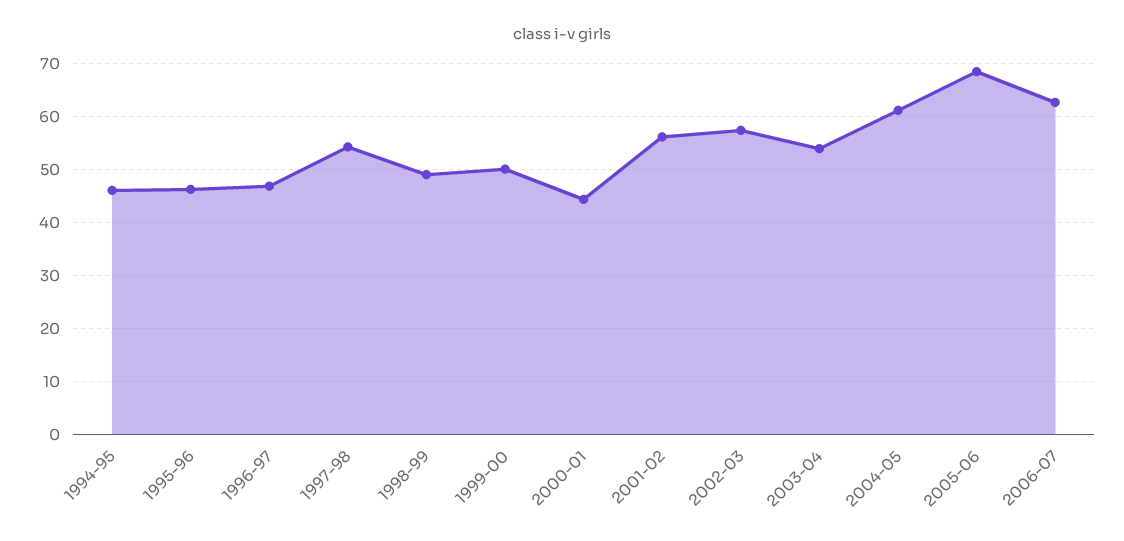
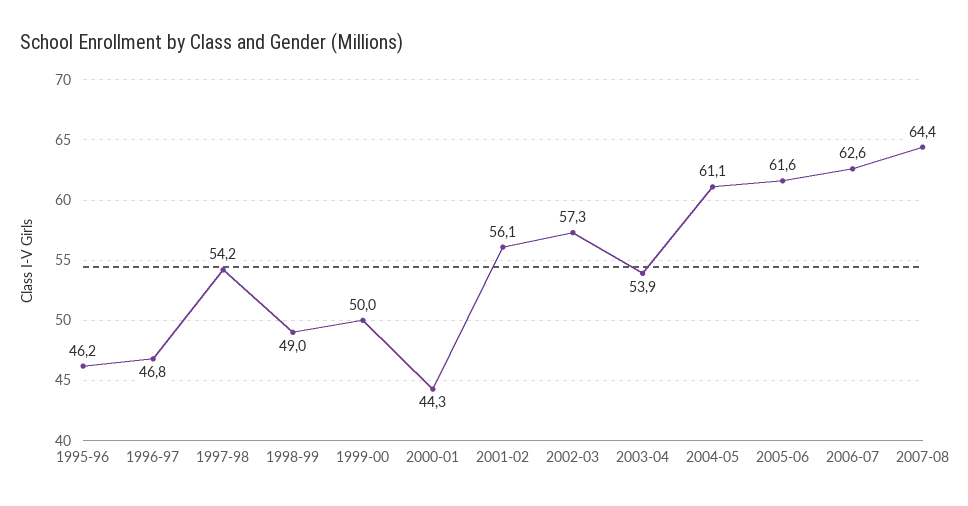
1994-95: 46 -> none
2005-06: 68 -> 61.6
2007-08: none -> 64.4

